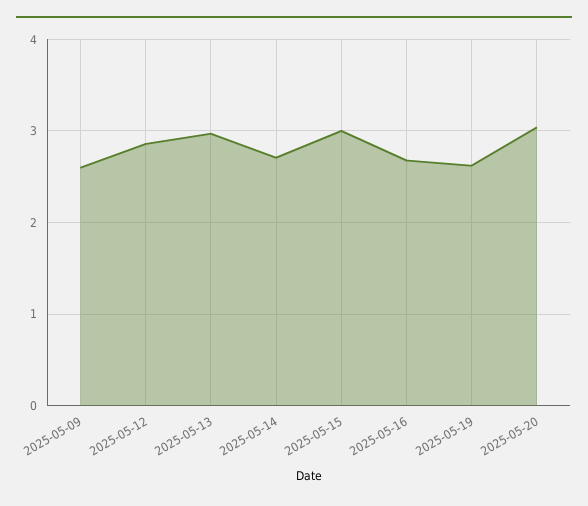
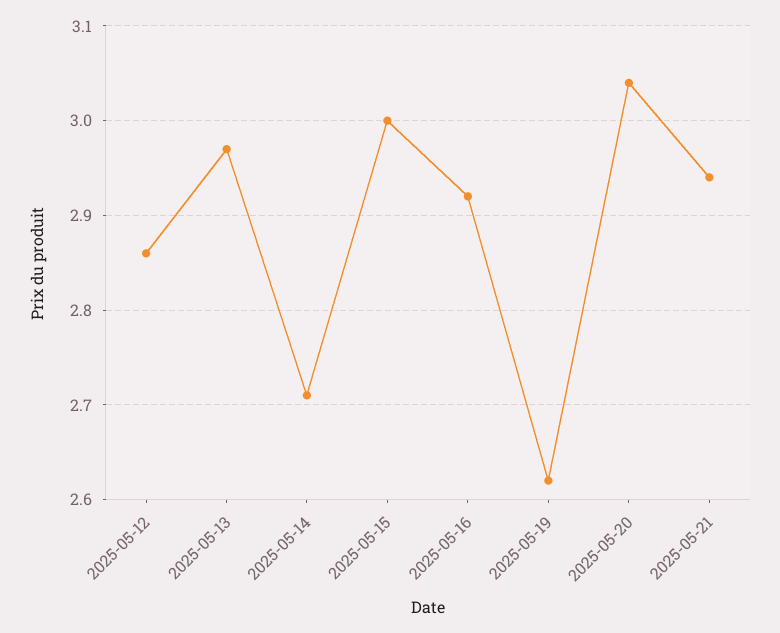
2025-05-09: 2.6 -> none
2025-05-16: 2.7 -> 2.92
2025-05-21: none -> 2.94

